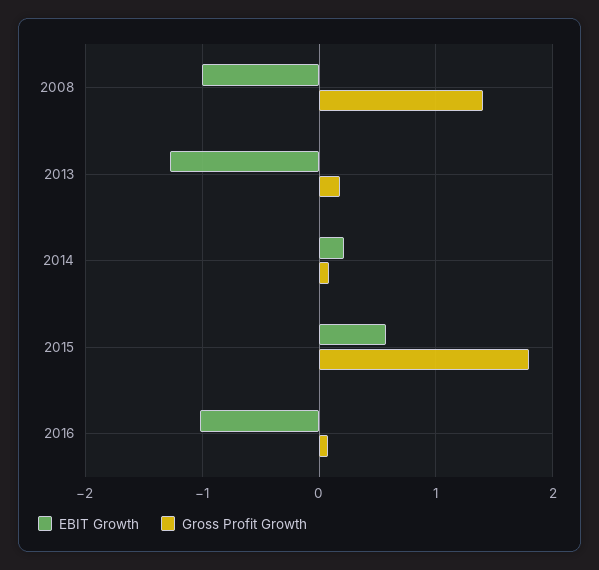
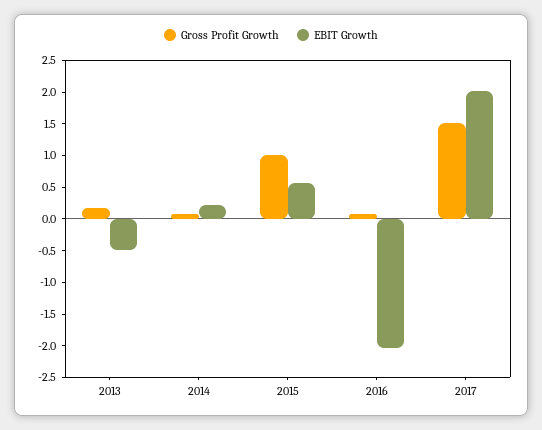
EBIT Growth, 2008: -1 -> none
Gross Profit Growth, 2008: 1.4 -> none
EBIT Growth, 2013: -1.3 -> -0.5
Gross Profit Growth, 2015: 1.8 -> 1
EBIT Growth, 2016: -1 -> -2
Gross Profit Growth, 2017: none -> 1.5
EBIT Growth, 2017: none -> 2

